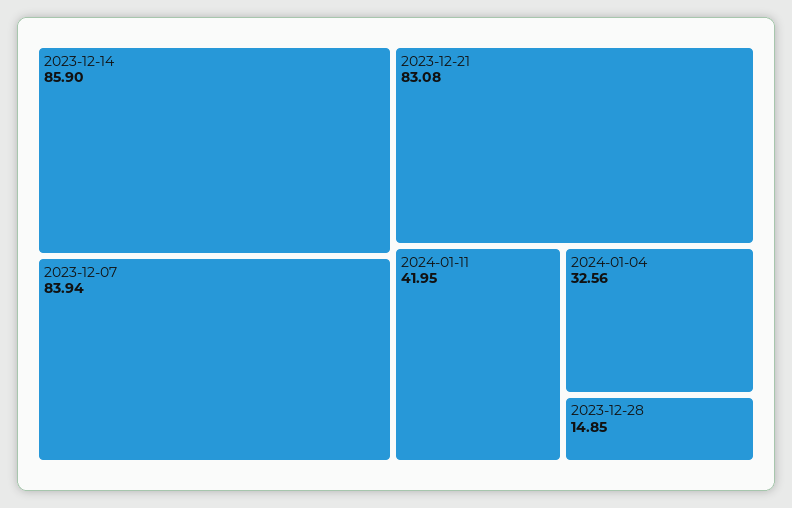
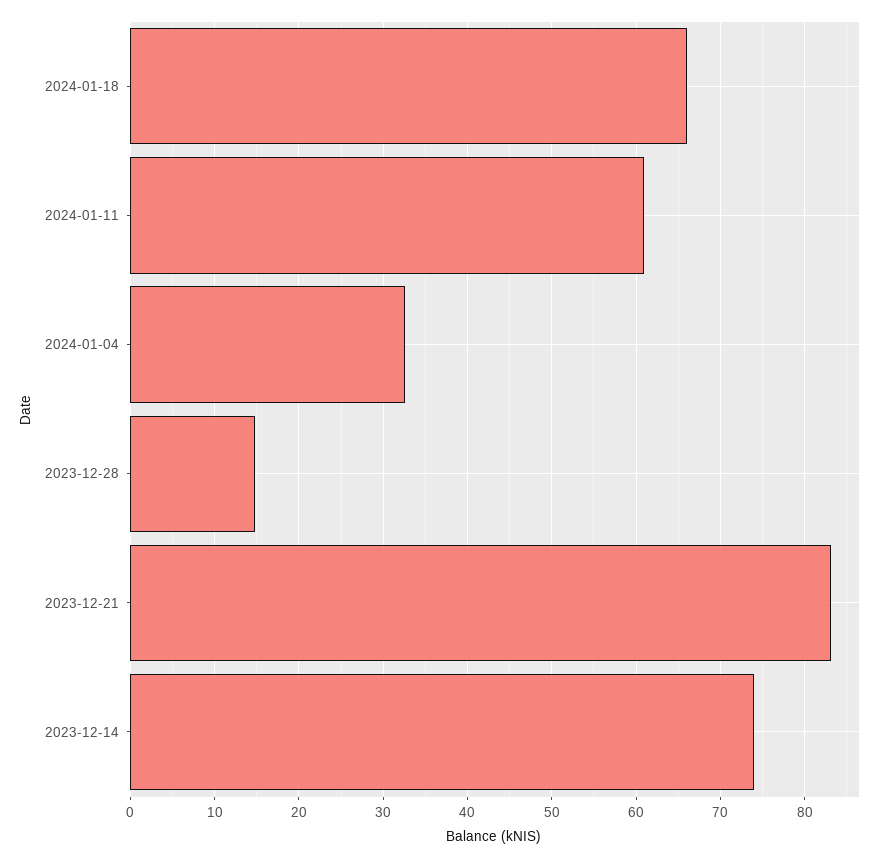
2023-12-14: 85.9 -> 74
2023-12-07: 83.94 -> none
2024-01-11: 41.95 -> 61
2024-01-18: none -> 66

